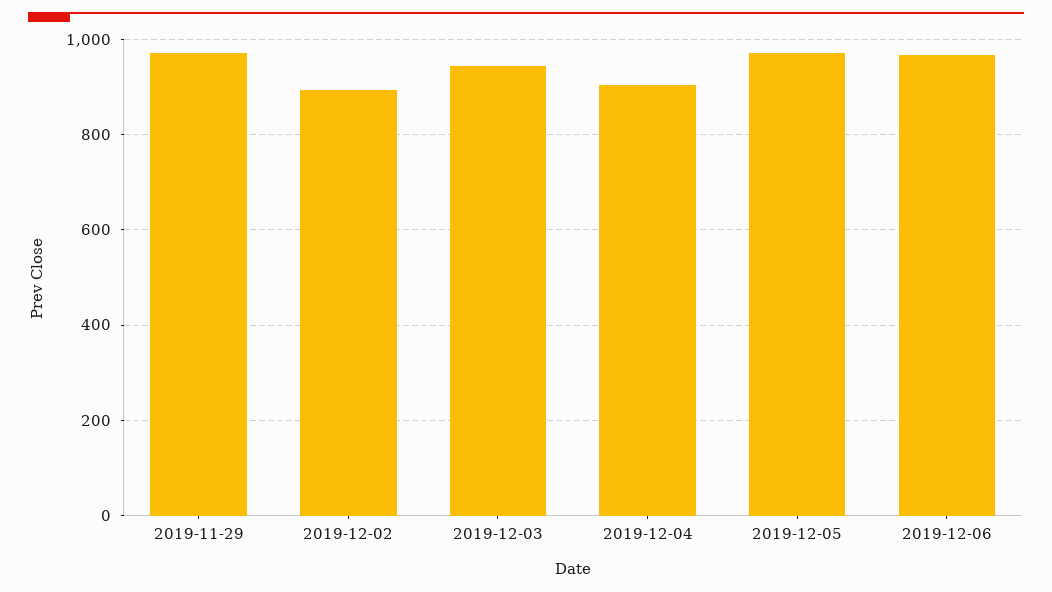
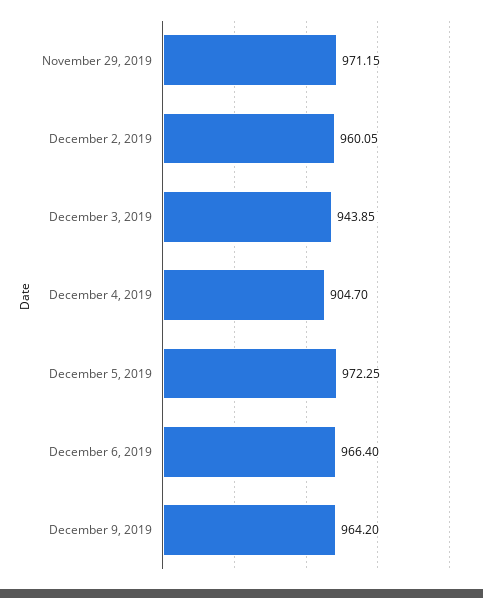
2019-12-02: 900 -> 960.05
December 9, 2019: none -> 964.2

